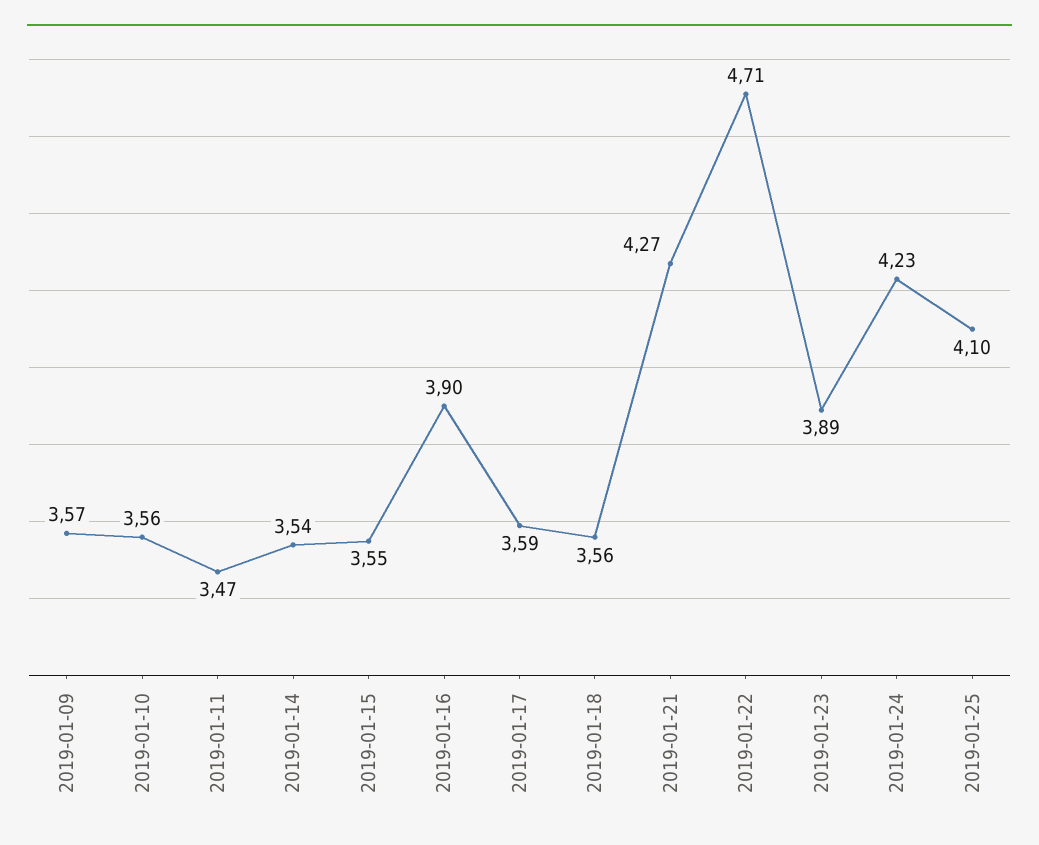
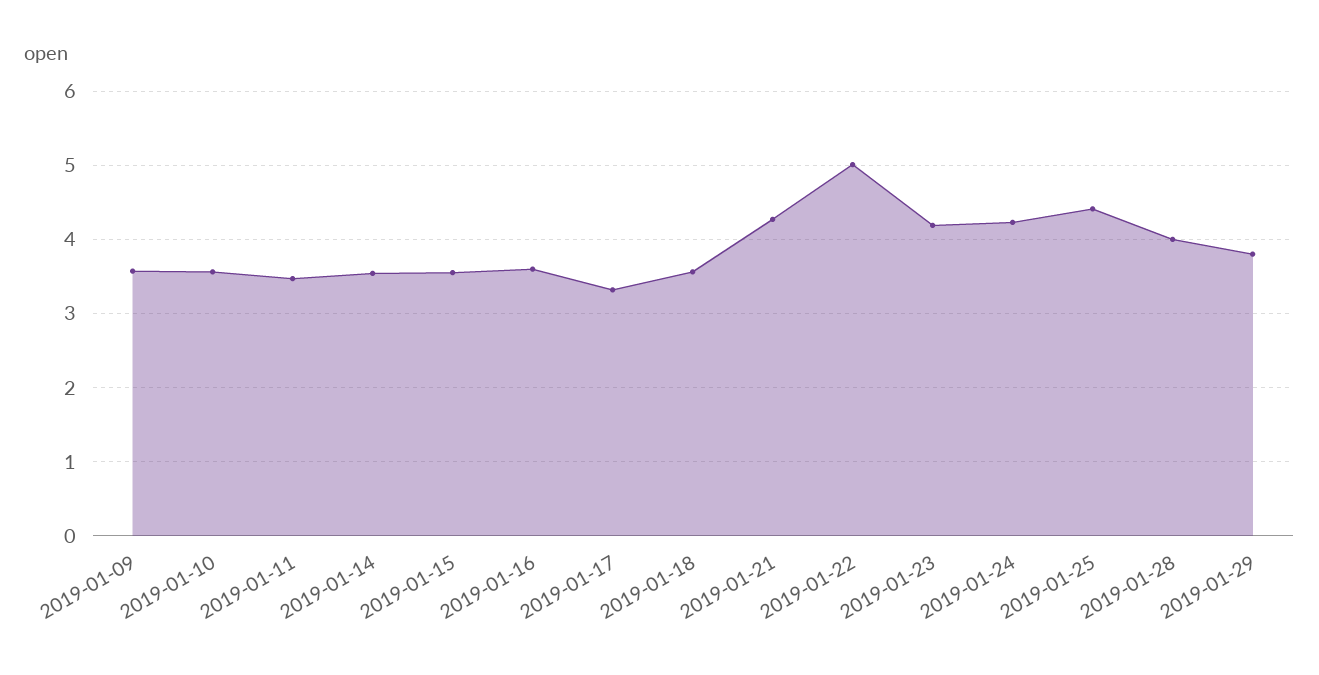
2019-01-16: 3.9 -> 3.6
2019-01-17: 3.59 -> 3.3
2019-01-22: 4.71 -> 5
2019-01-23: 3.89 -> 4.2
2019-01-25: 4.1 -> 4.4
2019-01-28: none -> 4
2019-01-29: none -> 3.8

